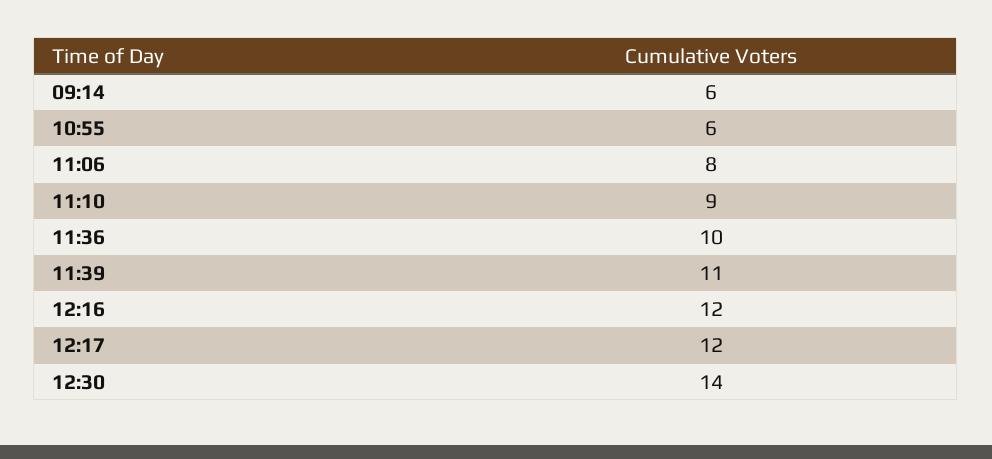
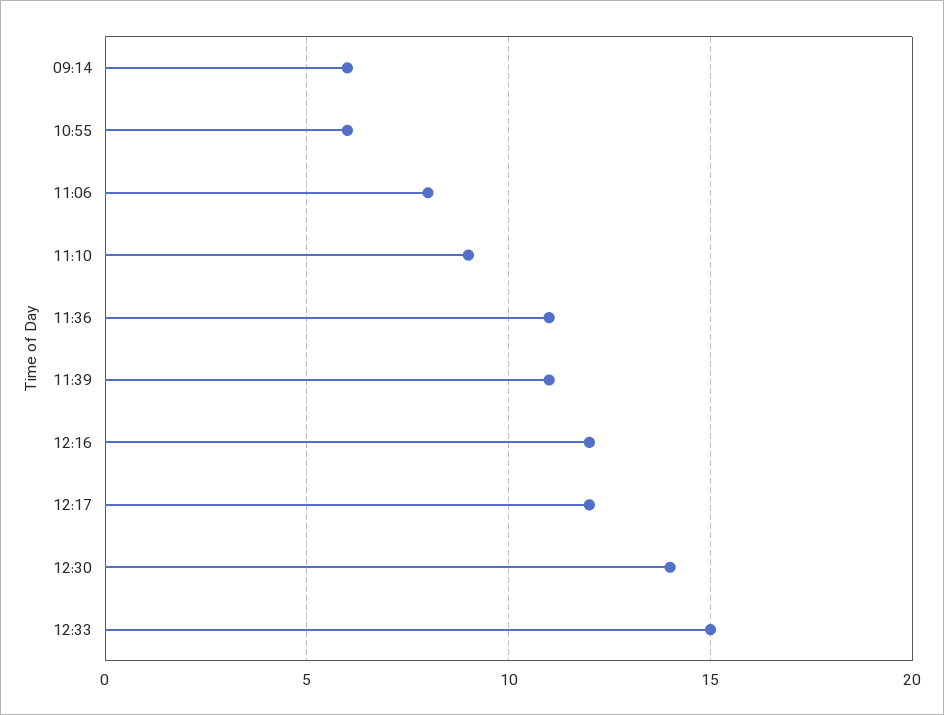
11:36: 10 -> 11
12:33: none -> 15

